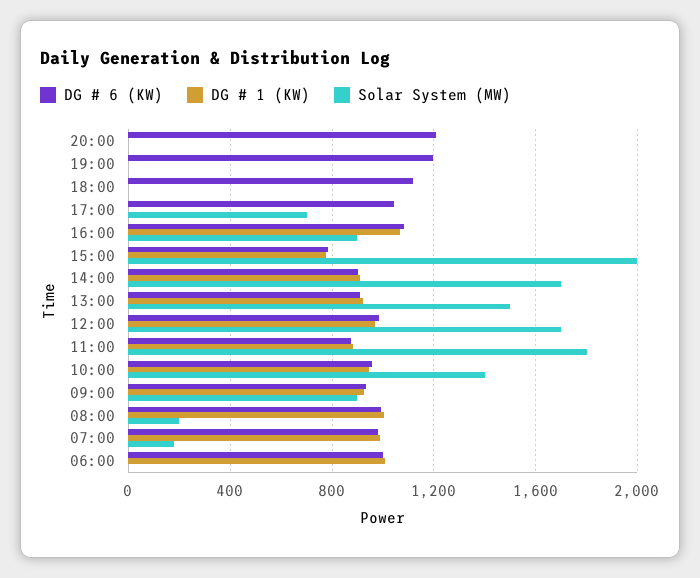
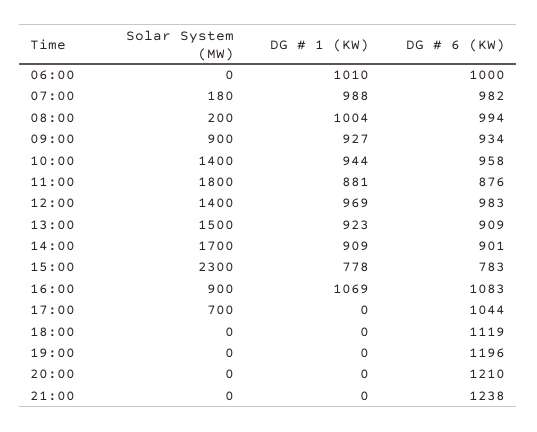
Solar System (MW), 15:00: 2000 -> 2300
Solar System (MW), 12:00: 1700 -> 1400
Solar System (MW), 21:00: none -> 0
DG # 1 (KW), 21:00: none -> 0
DG # 6 (KW), 21:00: none -> 1238

